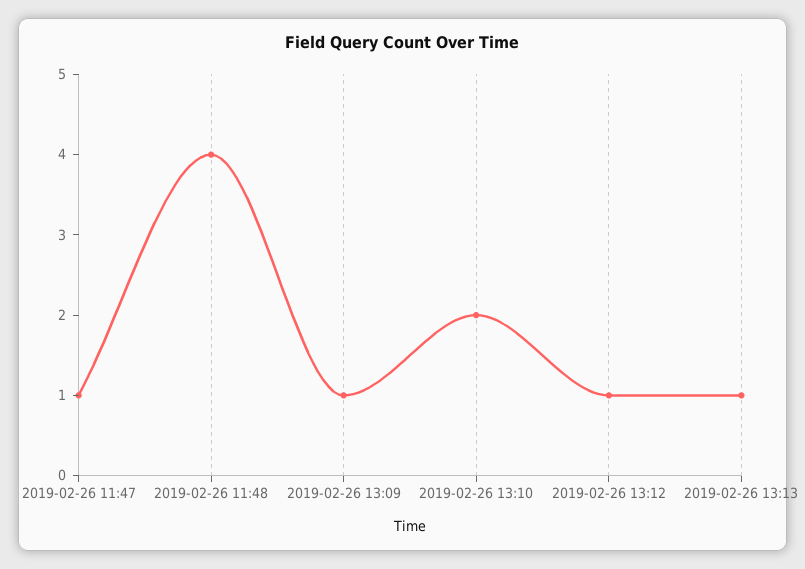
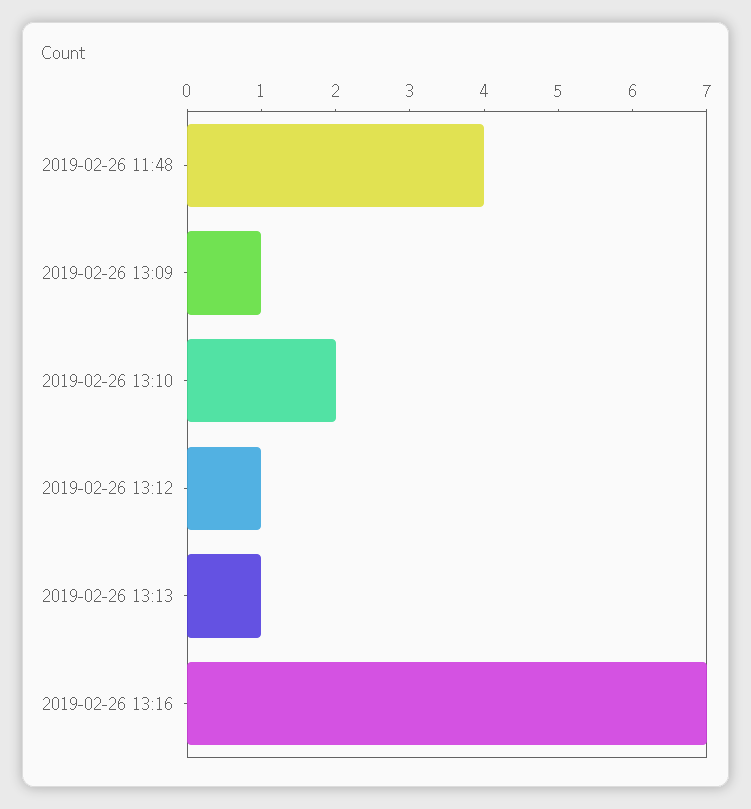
2019-02-26 11:47: 1 -> none
2019-02-26 13:16: none -> 7

